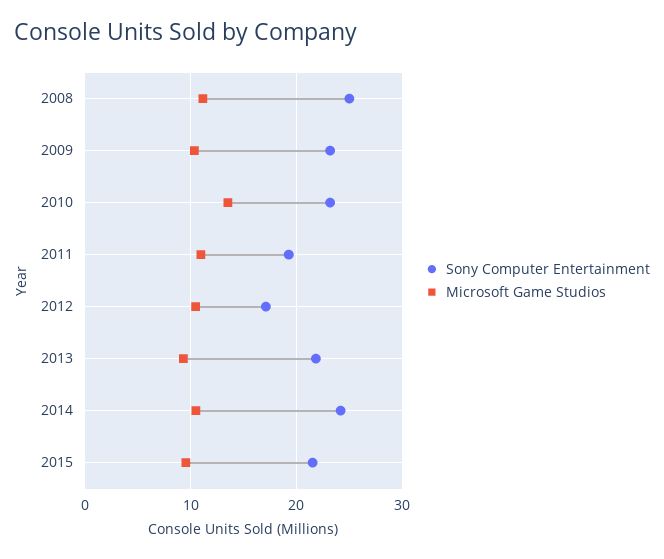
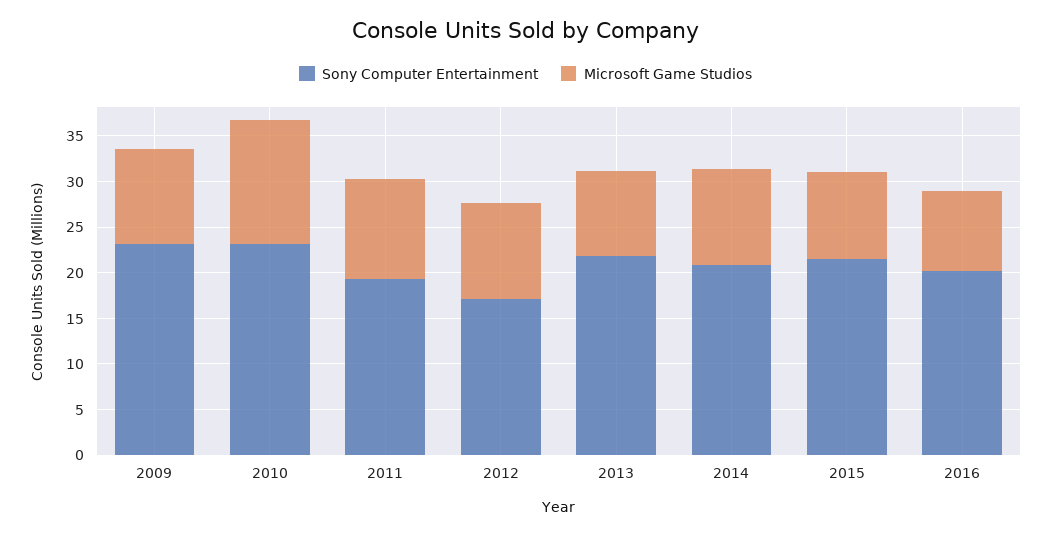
Sony Computer Entertainment, 2008: 25 -> none
Microsoft Game Studios, 2008: 11 -> none
Sony Computer Entertainment, 2014: 24 -> 21
Sony Computer Entertainment, 2016: none -> 20
Microsoft Game Studios, 2016: none -> 9

